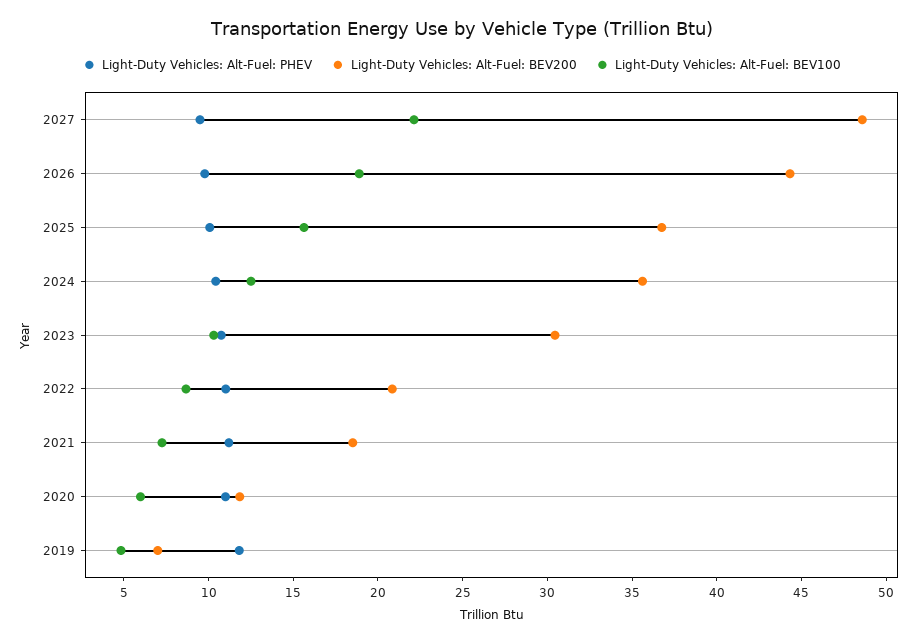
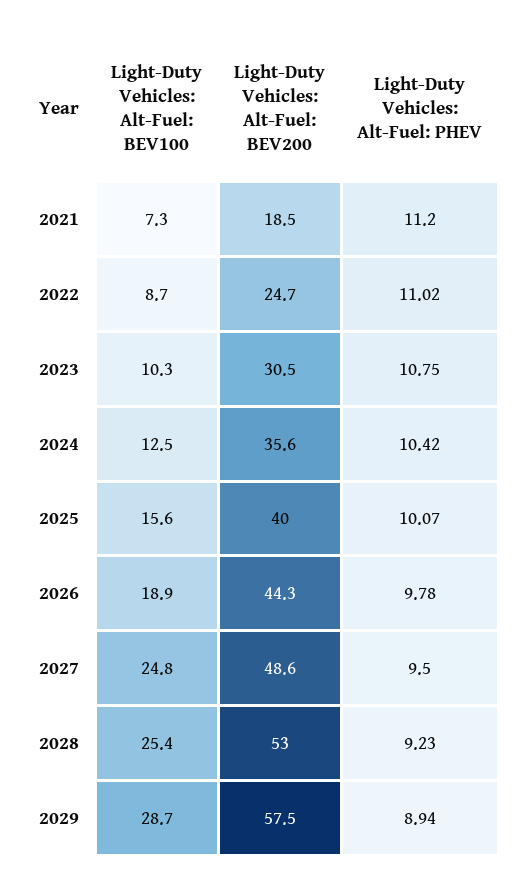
Light-Duty Vehicles: Alt-Fuel: BEV100, 2027: 22 -> 24.8
Light-Duty Vehicles: Alt-Fuel: BEV200, 2025: 37 -> 40
Light-Duty Vehicles: Alt-Fuel: BEV200, 2022: 21 -> 24.7
Light-Duty Vehicles: Alt-Fuel: PHEV, 2020: 11 -> none
Light-Duty Vehicles: Alt-Fuel: BEV200, 2020: 12 -> none
Light-Duty Vehicles: Alt-Fuel: BEV100, 2020: 6 -> none
Light-Duty Vehicles: Alt-Fuel: PHEV, 2019: 12 -> none
Light-Duty Vehicles: Alt-Fuel: BEV200, 2019: 7 -> none
Light-Duty Vehicles: Alt-Fuel: BEV100, 2019: 5 -> none
Light-Duty Vehicles: Alt-Fuel: BEV100, 2028: none -> 25.4
Light-Duty Vehicles: Alt-Fuel: BEV200, 2028: none -> 53
Light-Duty Vehicles: Alt-Fuel: PHEV, 2028: none -> 9.23
Light-Duty Vehicles: Alt-Fuel: BEV100, 2029: none -> 28.7
Light-Duty Vehicles: Alt-Fuel: BEV200, 2029: none -> 57.5
Light-Duty Vehicles: Alt-Fuel: PHEV, 2029: none -> 8.94

